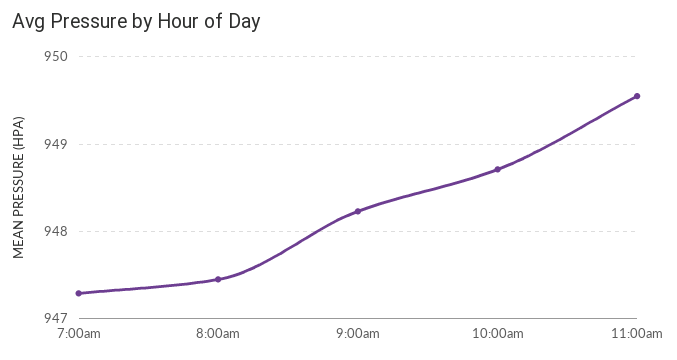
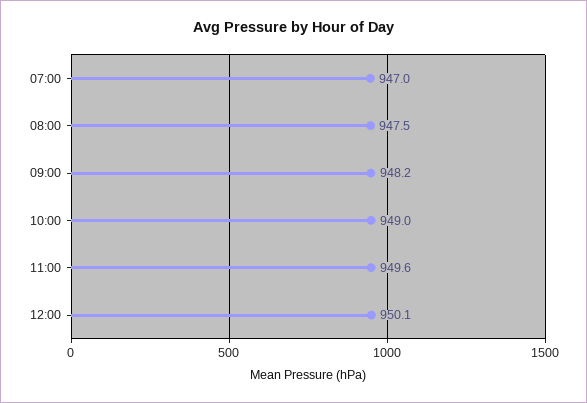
7:00am: 947.3 -> 947
10:00am: 948.7 -> 949
12:00: none -> 950.1

